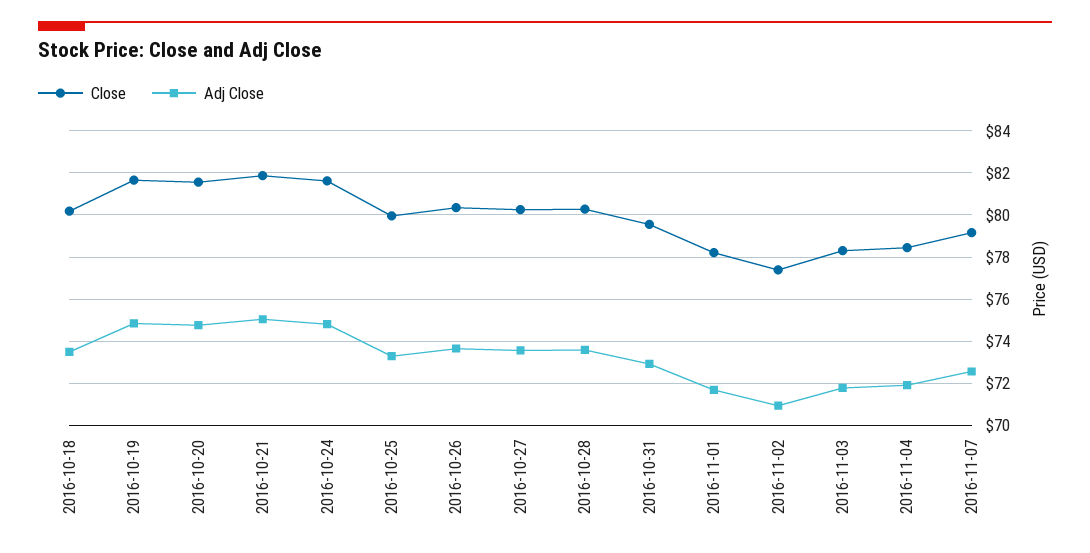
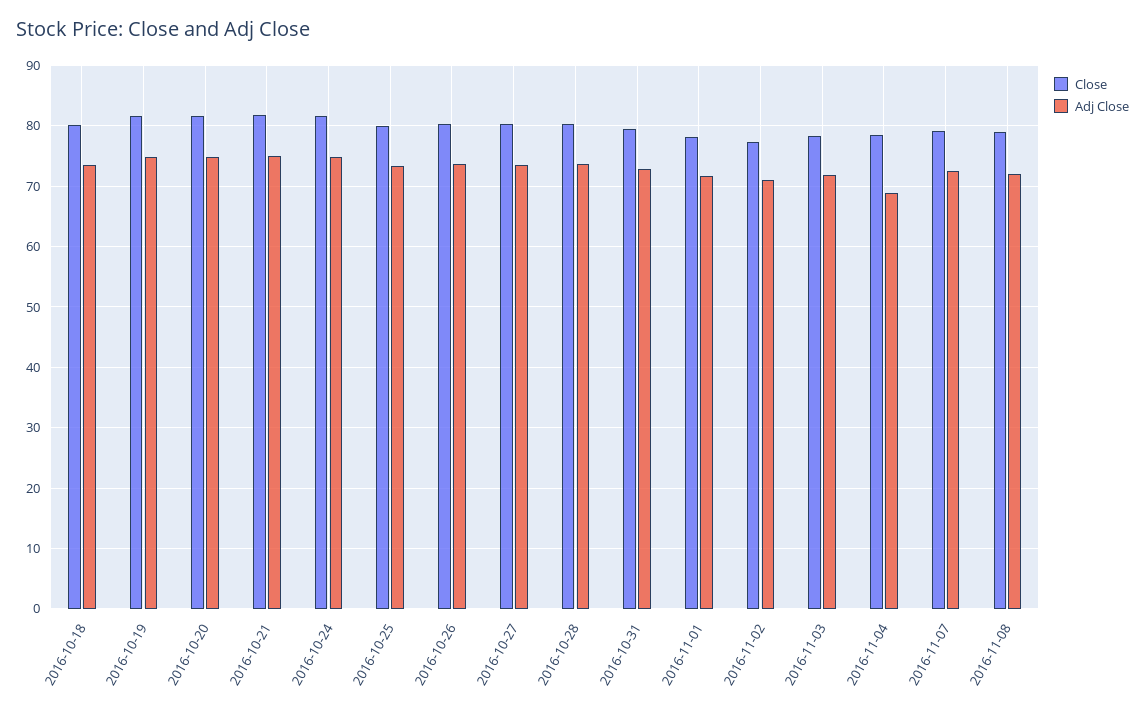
Adj Close, 2016-11-04: 72 -> 69
Close, 2016-11-08: none -> 79
Adj Close, 2016-11-08: none -> 72

